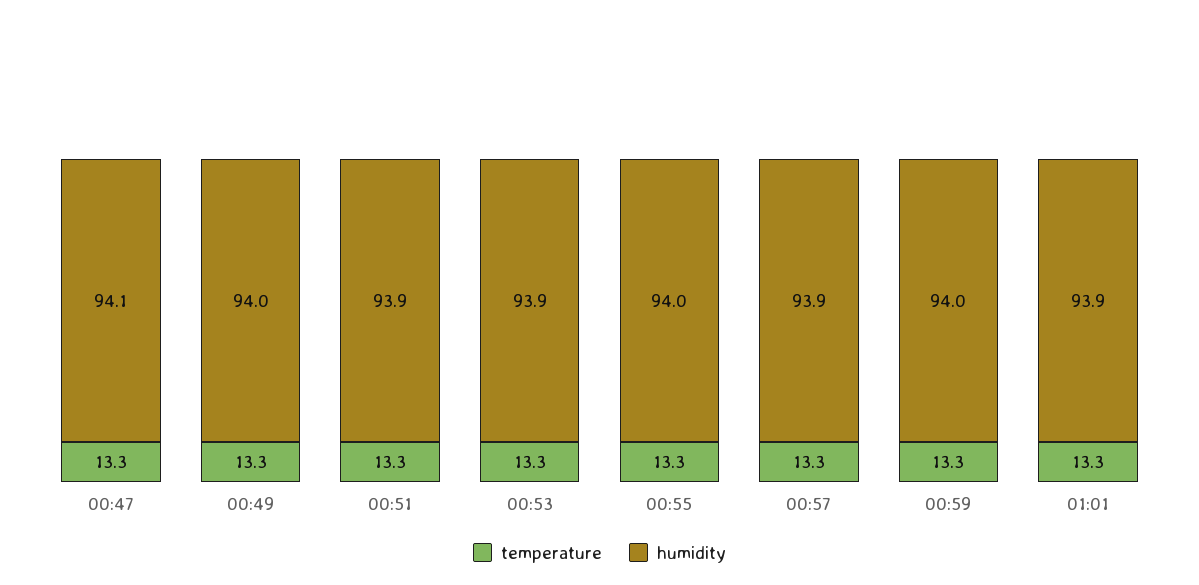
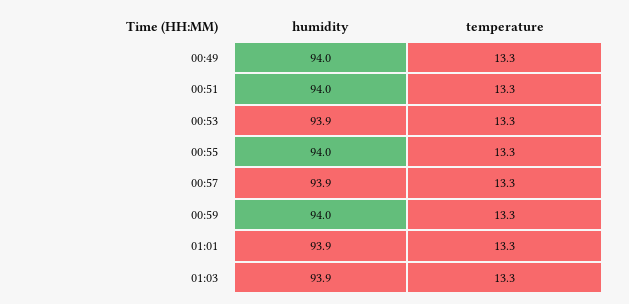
temperature, 00:47: 13.3 -> none
humidity, 00:47: 94.1 -> none
humidity, 00:51: 93.9 -> 94
humidity, 01:03: none -> 93.9
temperature, 01:03: none -> 13.3

